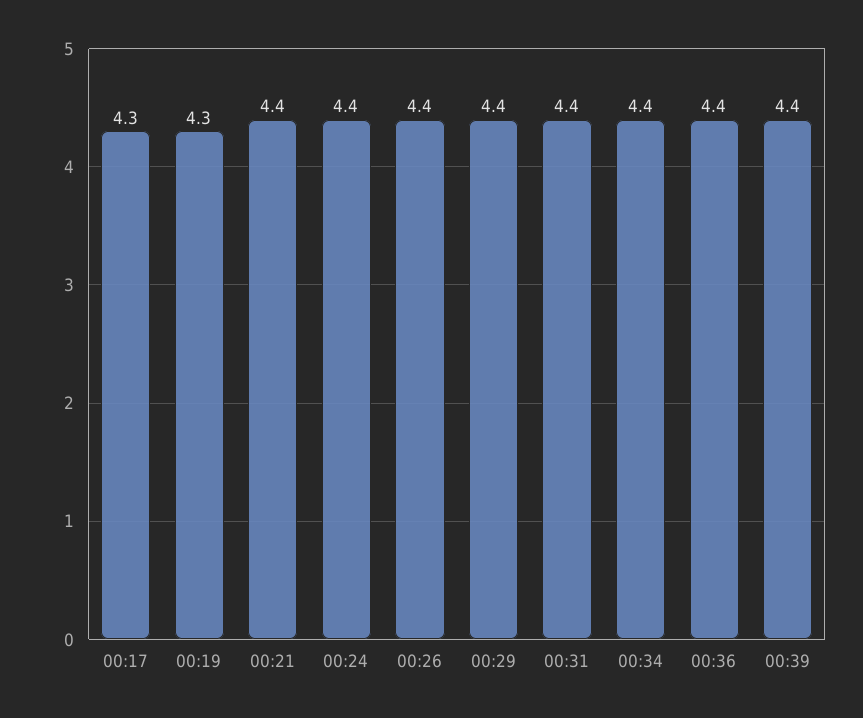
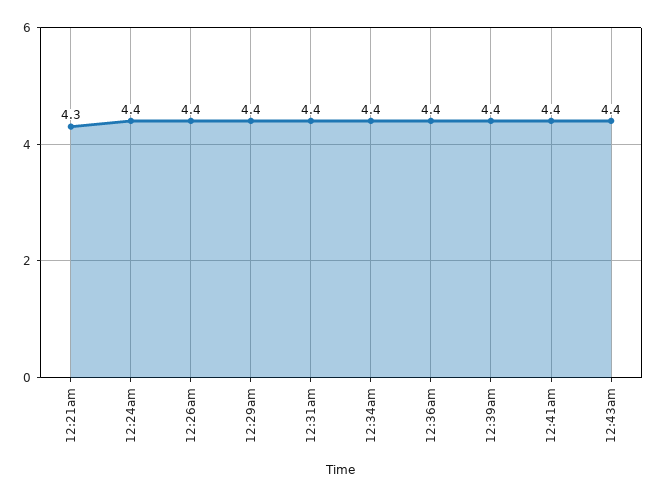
00:17: 4.3 -> none
00:19: 4.3 -> none
00:21: 4.4 -> 4.3
12:41am: none -> 4.4
12:43am: none -> 4.4

